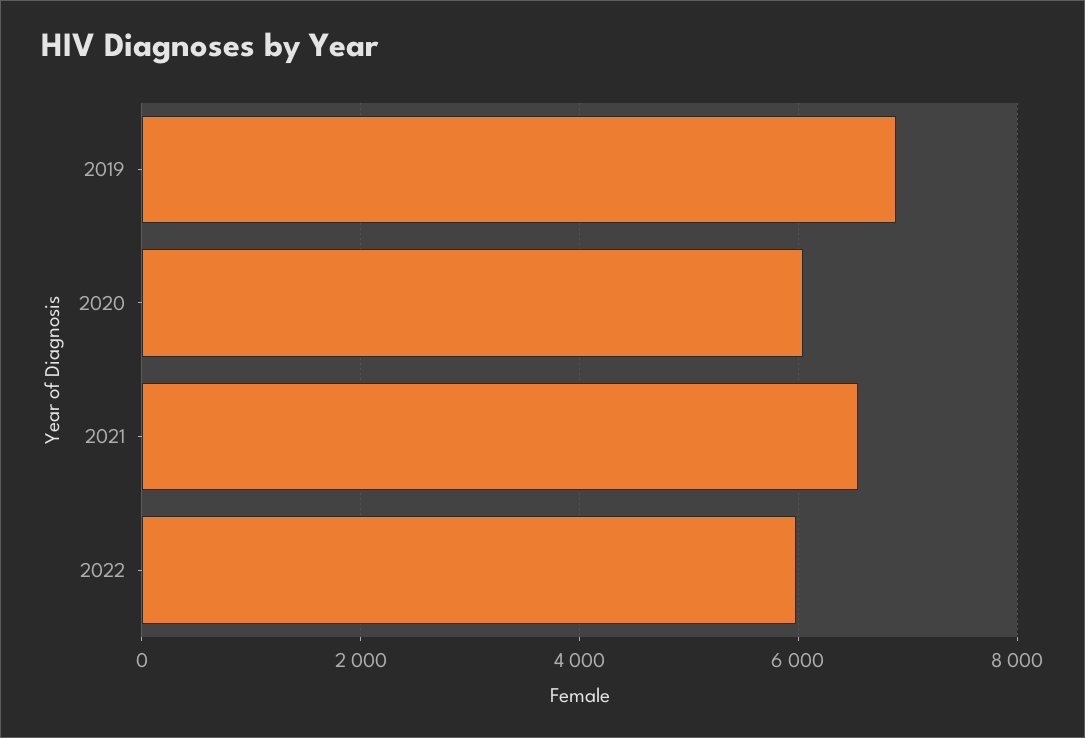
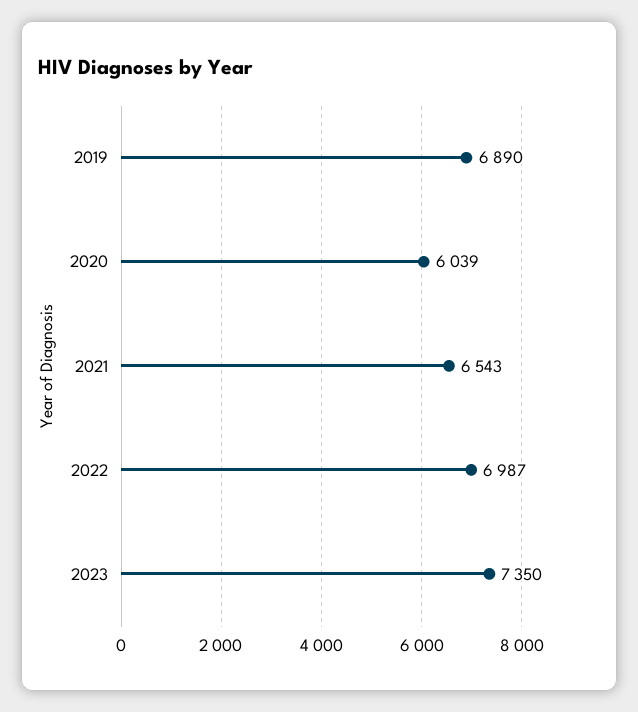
2022: 6000 -> 6987
2023: none -> 7350

